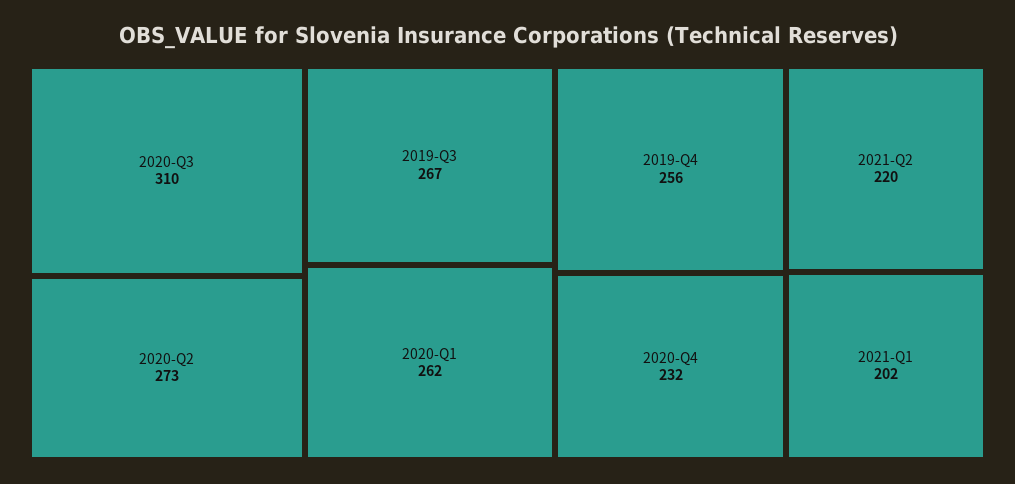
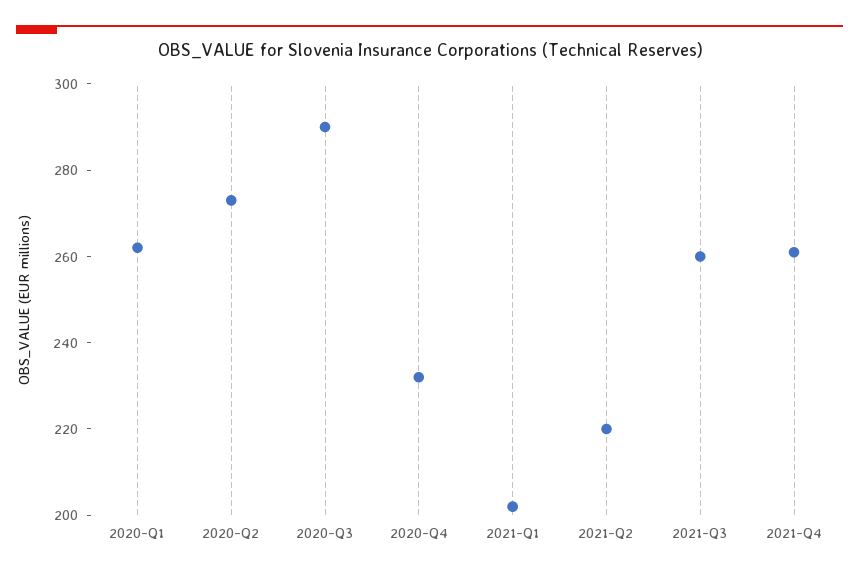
2020-Q3: 310 -> 290
2019-Q3: 267 -> none
2019-Q4: 256 -> none
2021-Q3: none -> 260
2021-Q4: none -> 260

